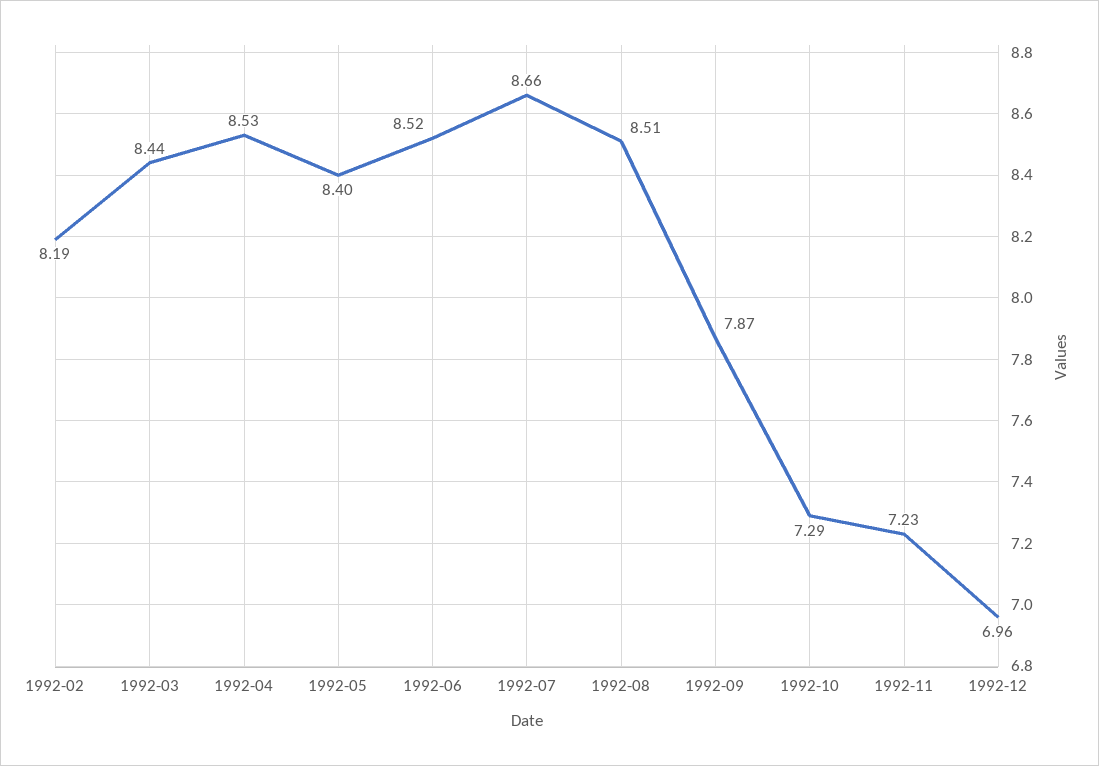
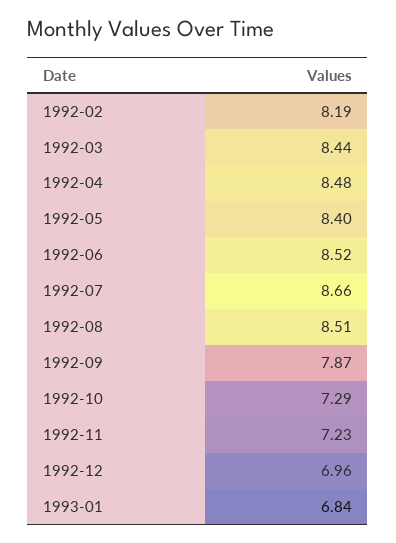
1992-04: 8.53 -> 8.48
1993-01: none -> 6.84

